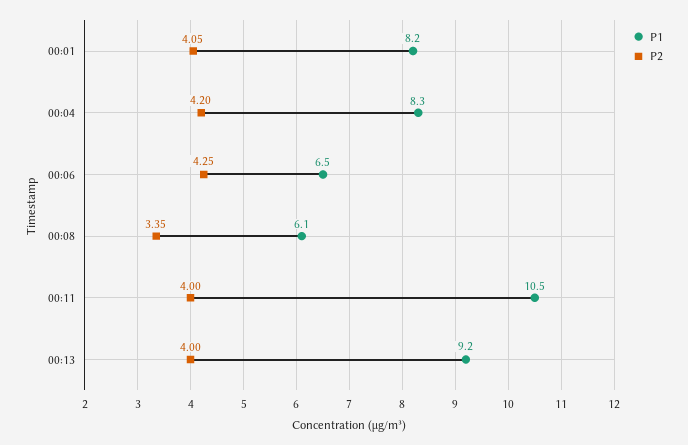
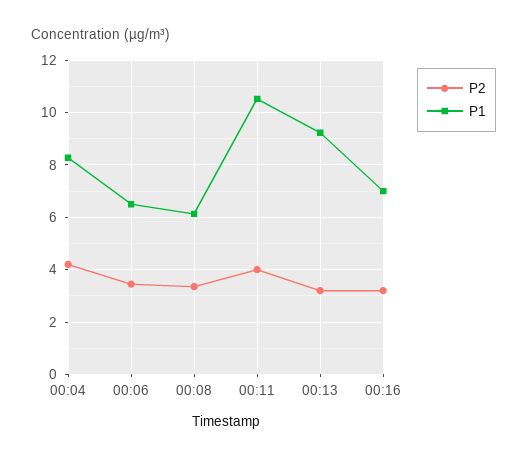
P1, 00:01: 8.2 -> none
P2, 00:01: 4.05 -> none
P2, 00:06: 4.25 -> 3.5
P2, 00:13: 4 -> 3.25
P2, 00:16: none -> 3.25
P1, 00:16: none -> 7

